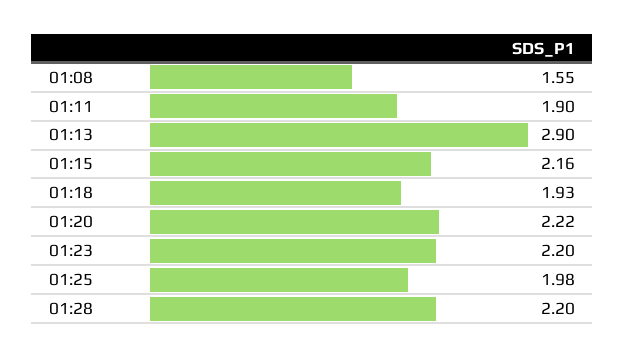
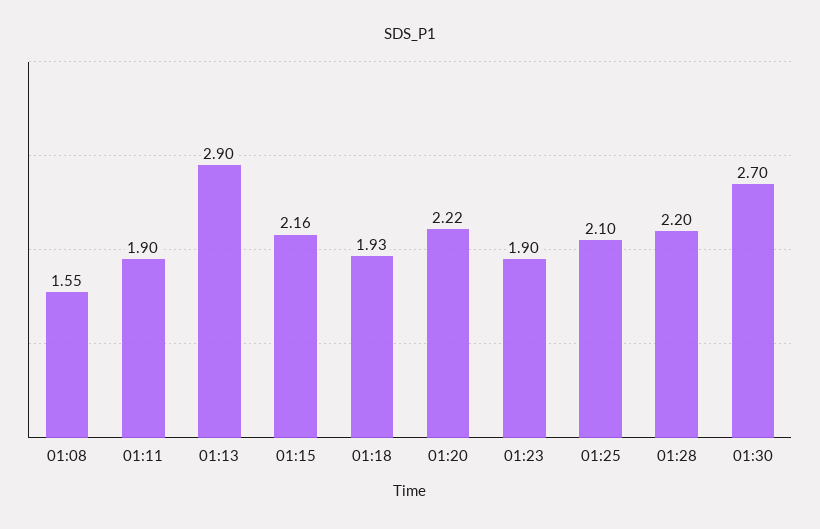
01:23: 2.2 -> 1.9
01:25: 1.98 -> 2.1
01:30: none -> 2.7

